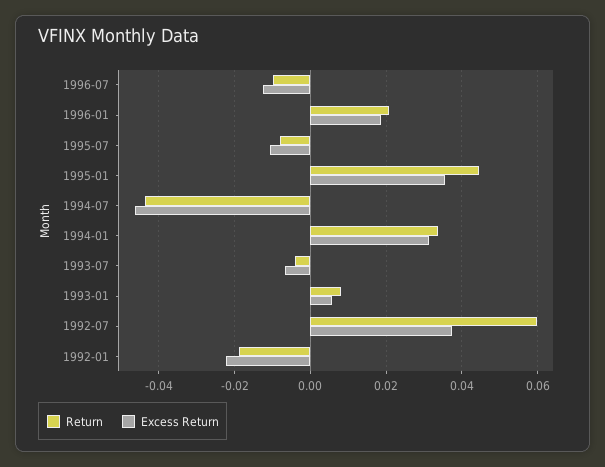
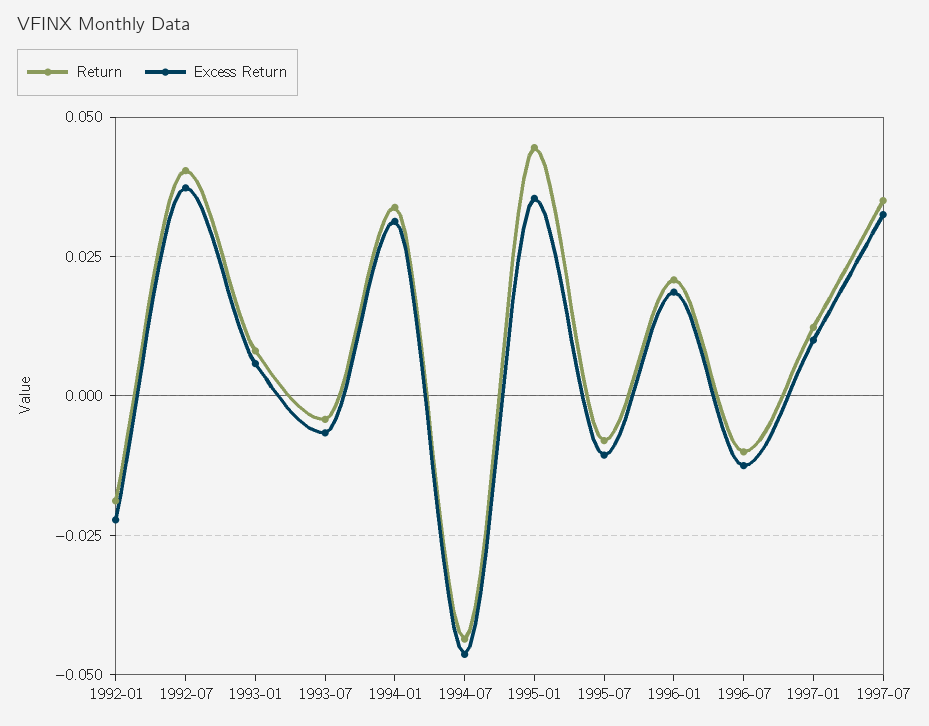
Return, 1992-07: 0.06 -> 0.04
Return, 1997-01: none -> 0.0125
Excess Return, 1997-01: none -> 0.01
Return, 1997-07: none -> 0.035
Excess Return, 1997-07: none -> 0.0325

